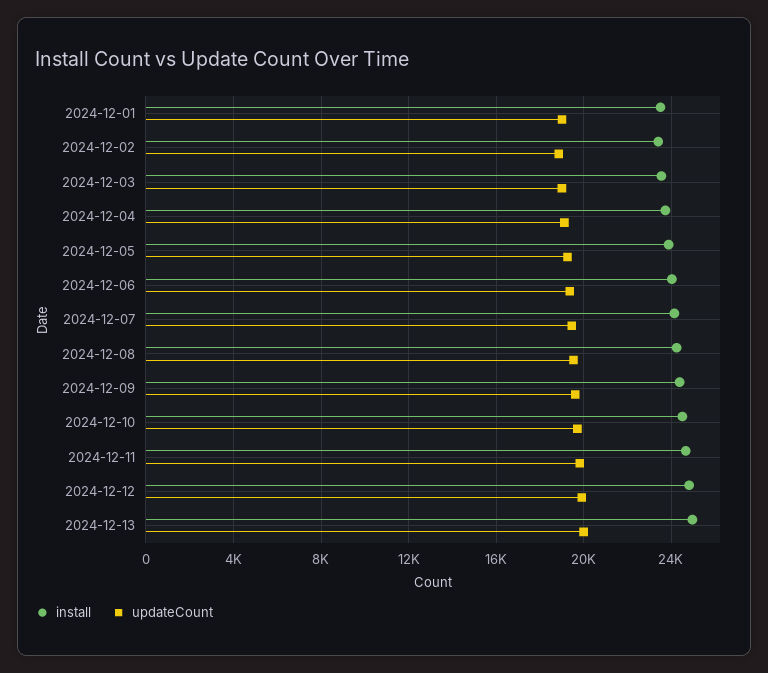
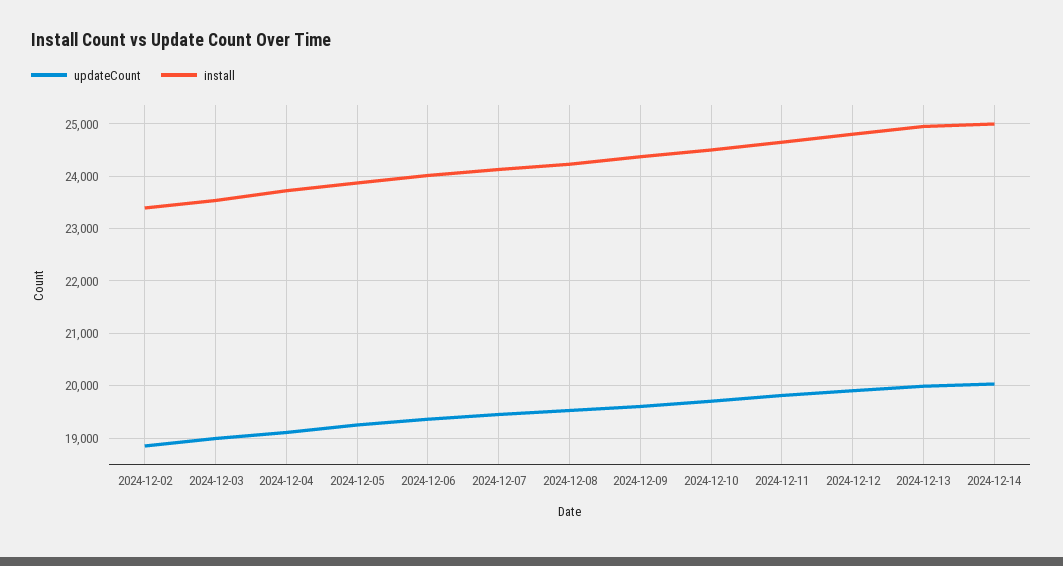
install, 2024-12-01: 23500 -> none
updateCount, 2024-12-01: 19000 -> none
updateCount, 2024-12-14: none -> 20000
install, 2024-12-14: none -> 25000

